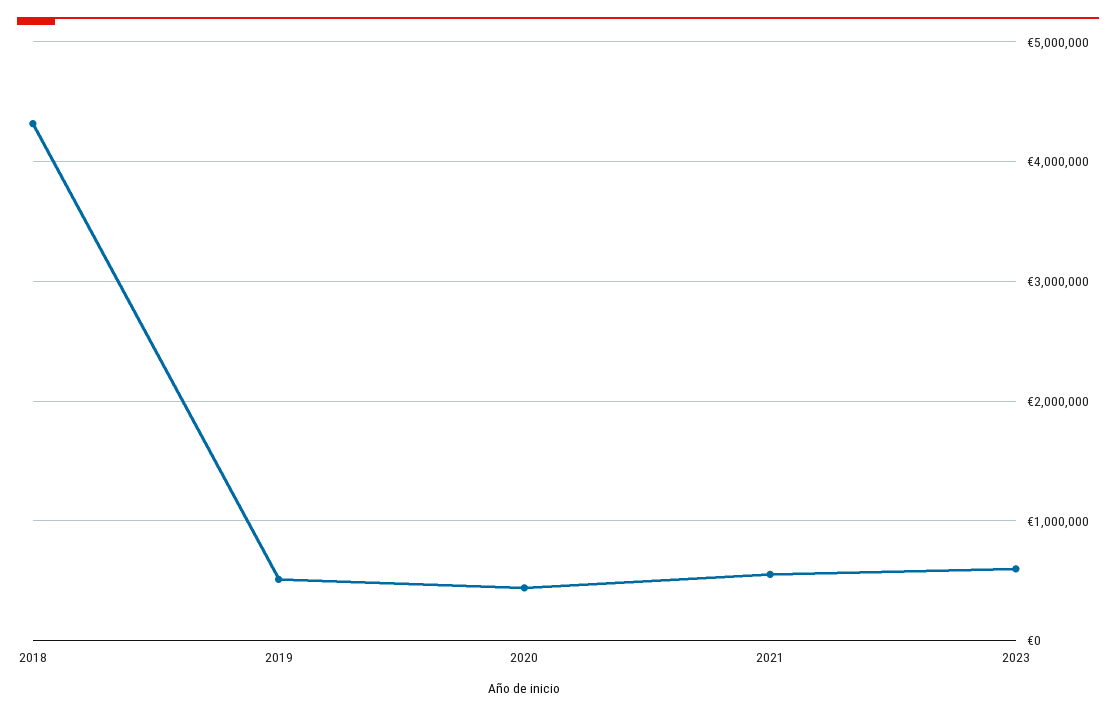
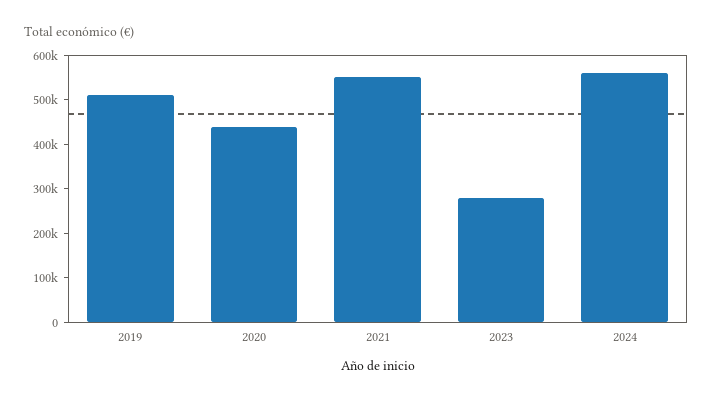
2018: 4300000 -> none
2023: 600000 -> 280000
2024: none -> 560000

